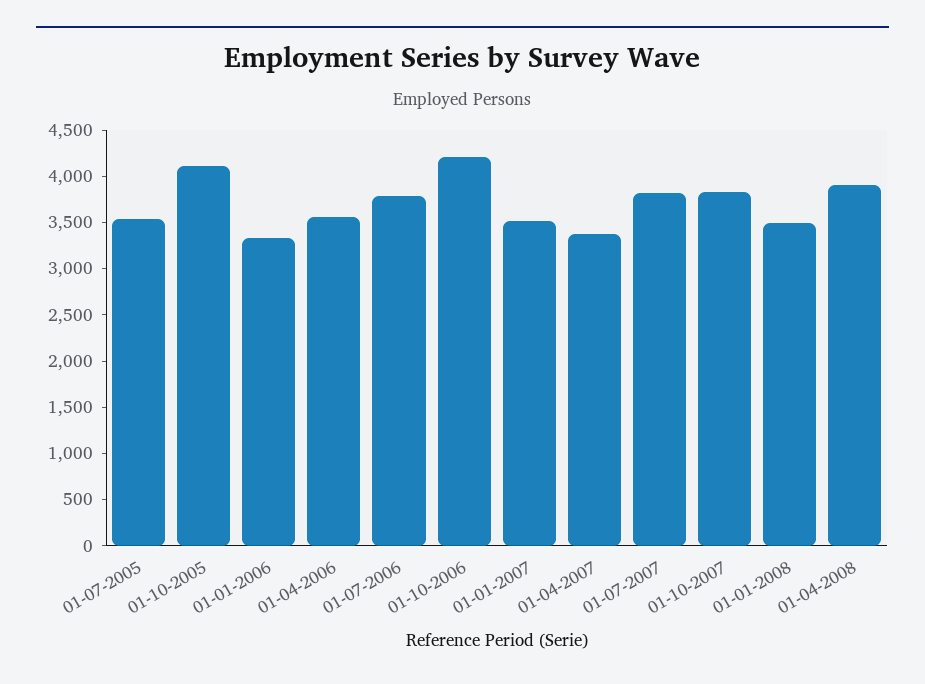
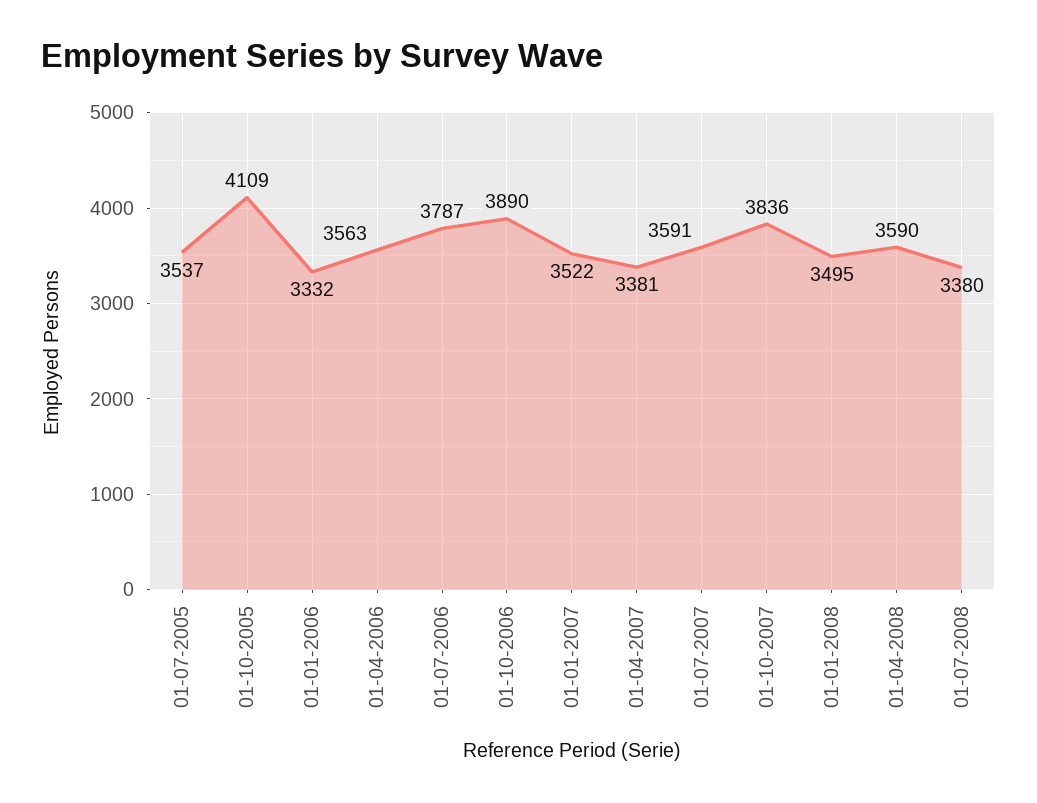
01-10-2006: 4200 -> 3890
01-07-2007: 3800 -> 3591
01-04-2008: 3900 -> 3590
01-07-2008: none -> 3380

